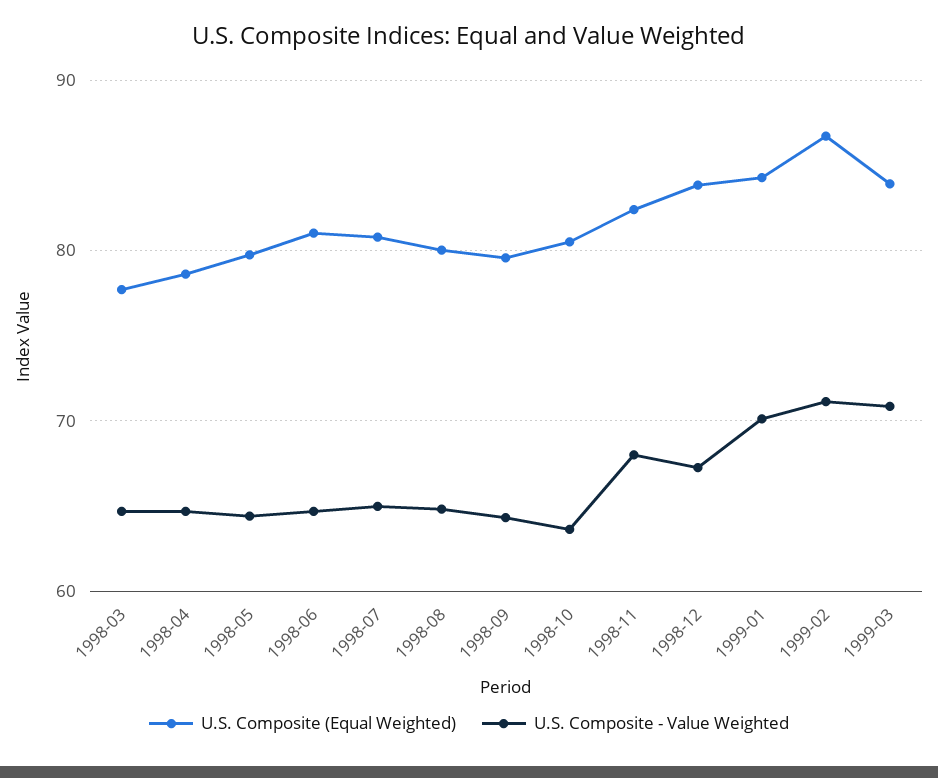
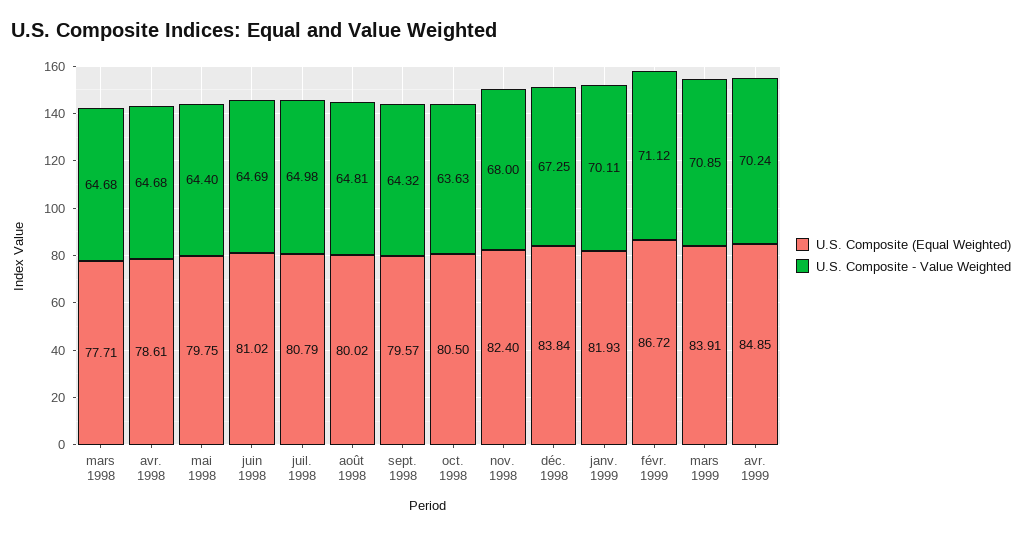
U.S. Composite (Equal Weighted), 1999-01: 84 -> 81.93
U.S. Composite (Equal Weighted), avr. 1999: none -> 84.85
U.S. Composite - Value Weighted, avr. 1999: none -> 70.24

